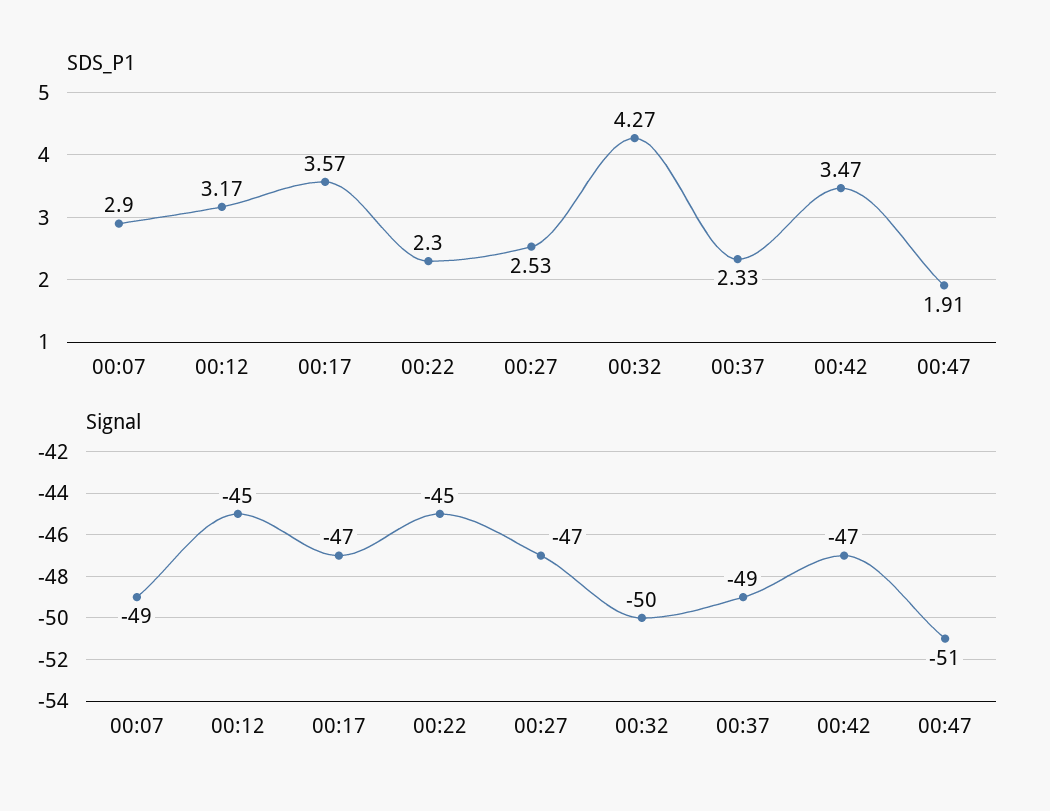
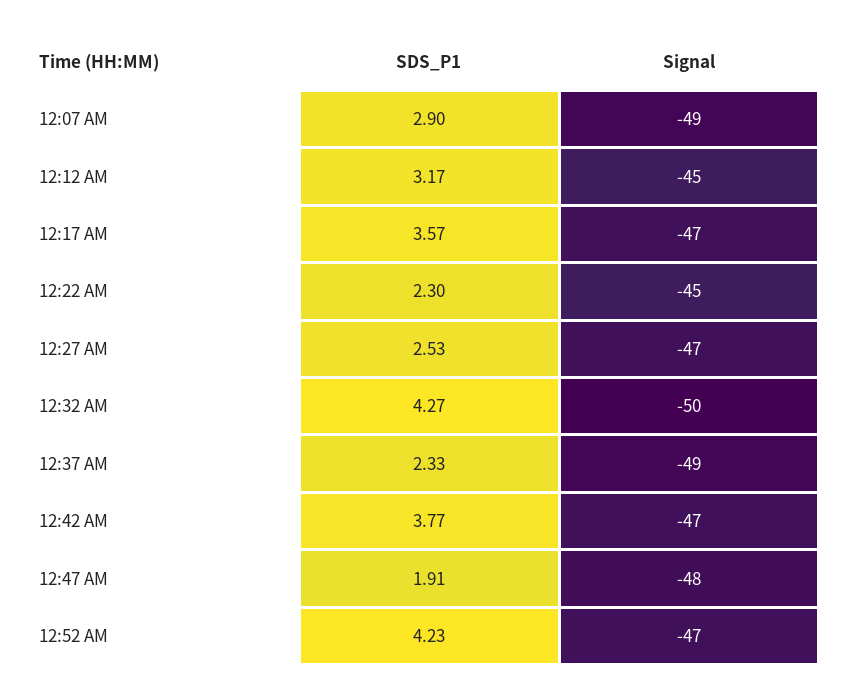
SDS_P1, 00:42: 3.47 -> 3.77
Signal, 00:47: -51 -> -48
SDS_P1, 12:52 AM: none -> 4.23
Signal, 12:52 AM: none -> -47

